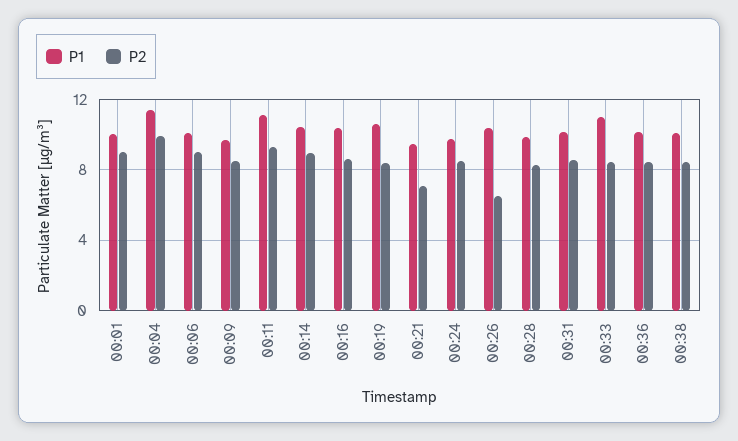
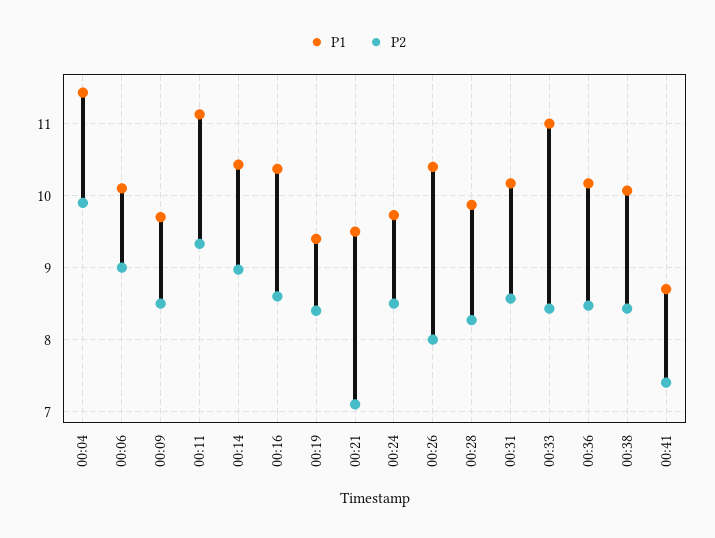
P1, 00:01: 10 -> none
P2, 00:01: 9 -> none
P1, 00:19: 10.5 -> 9.4
P2, 00:26: 6.5 -> 8
P1, 00:41: none -> 8.7
P2, 00:41: none -> 7.4

